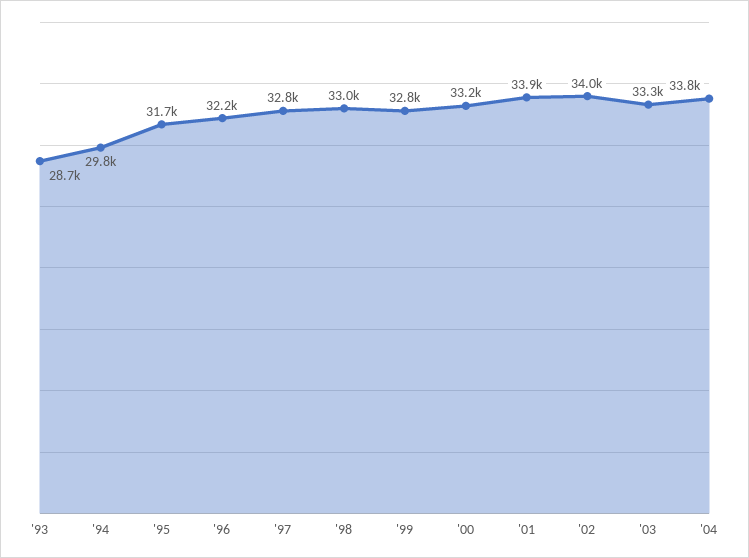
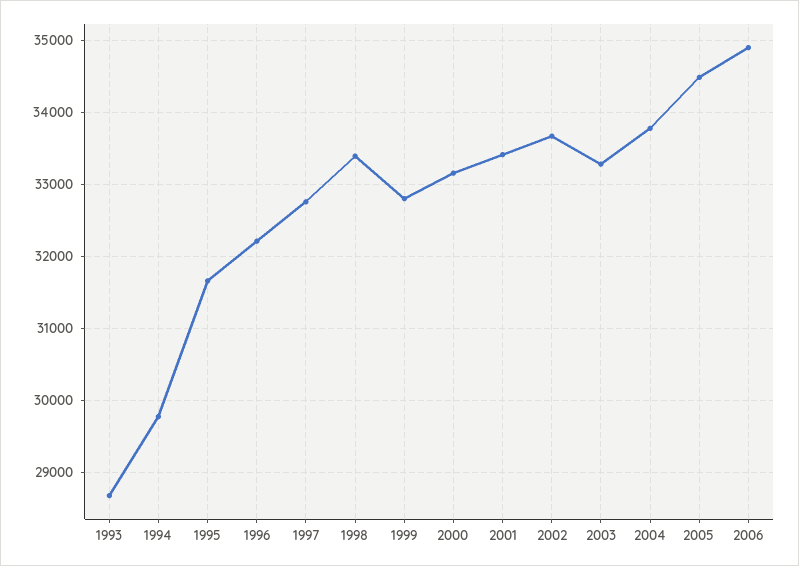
'98: 33000 -> 33400
'01: 33900 -> 33400
'02: 34000 -> 33700
2005: none -> 34500
2006: none -> 34900

